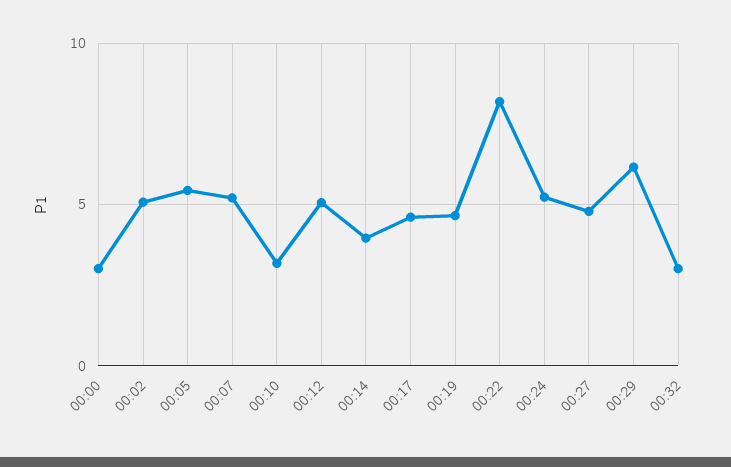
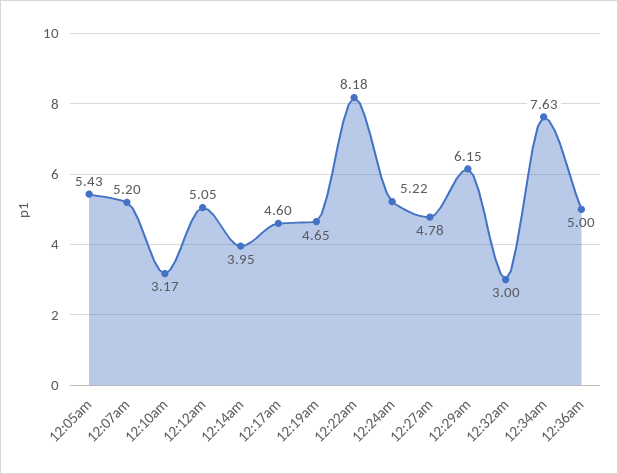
00:00: 3 -> none
00:02: 5 -> none
12:34am: none -> 7.63
12:36am: none -> 5

